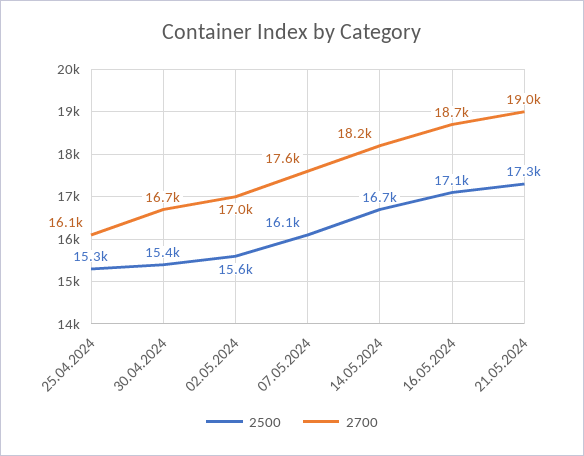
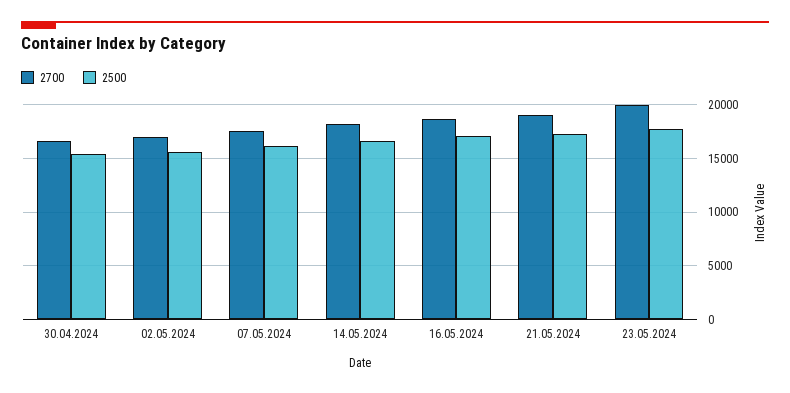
2500, 25.04.2024: 15300 -> none
2700, 25.04.2024: 16100 -> none
2700, 23.05.2024: none -> 20000
2500, 23.05.2024: none -> 18000

